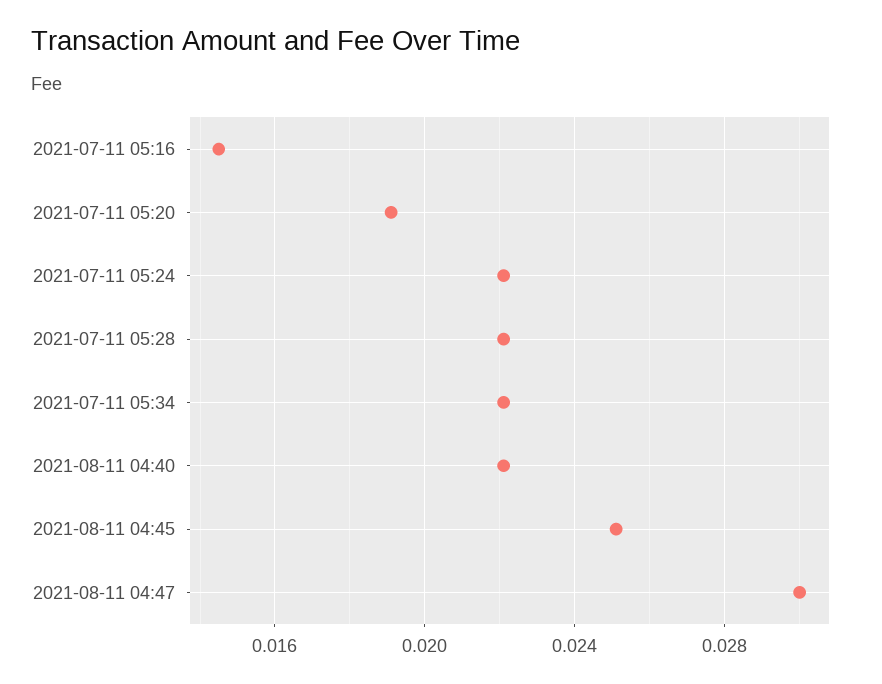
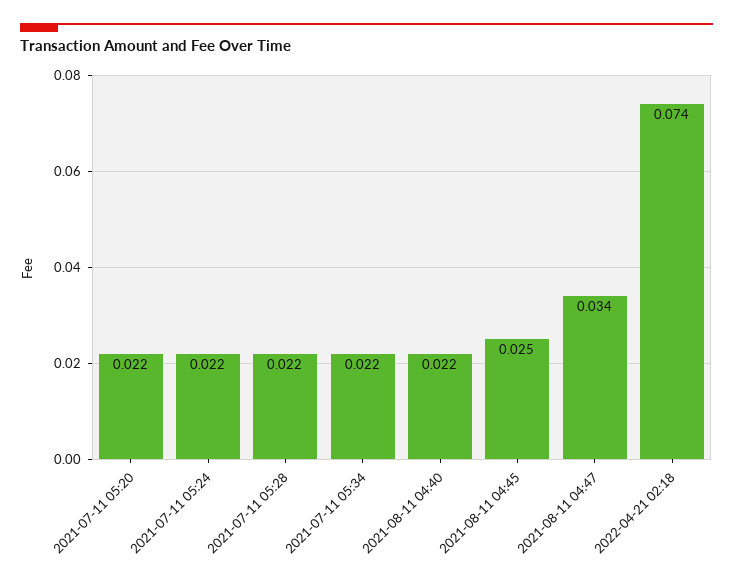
2021-07-11 05:16: 0.0145 -> none
2021-07-11 05:20: 0.019 -> 0.022
2021-08-11 04:47: 0.03 -> 0.034
2022-04-21 02:18: none -> 0.074

